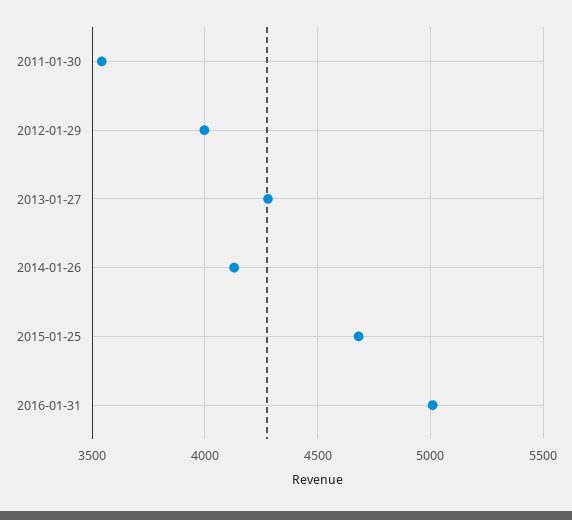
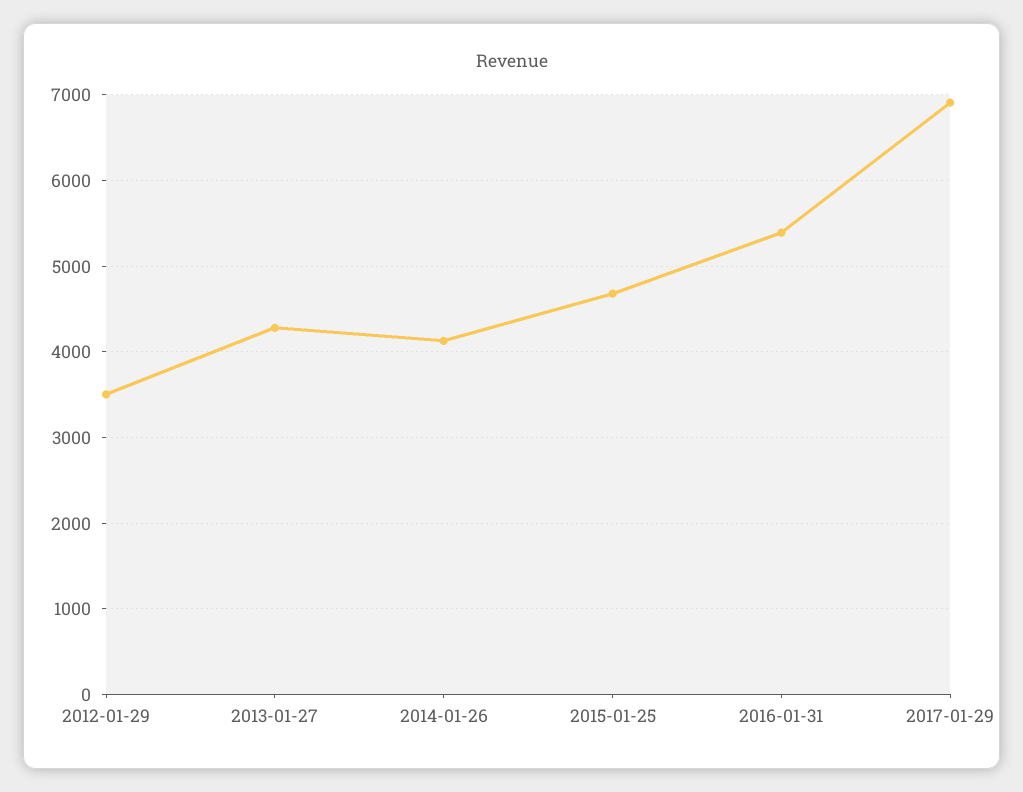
2011-01-30: 3550 -> none
2012-01-29: 4000 -> 3500
2016-01-31: 5000 -> 5400
2017-01-29: none -> 6900

